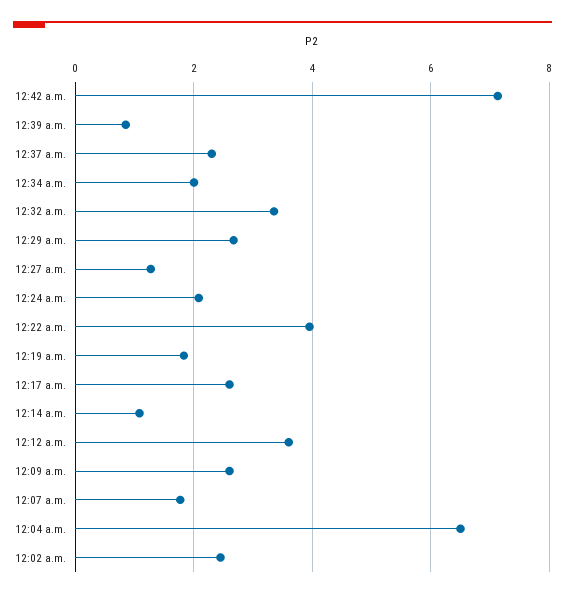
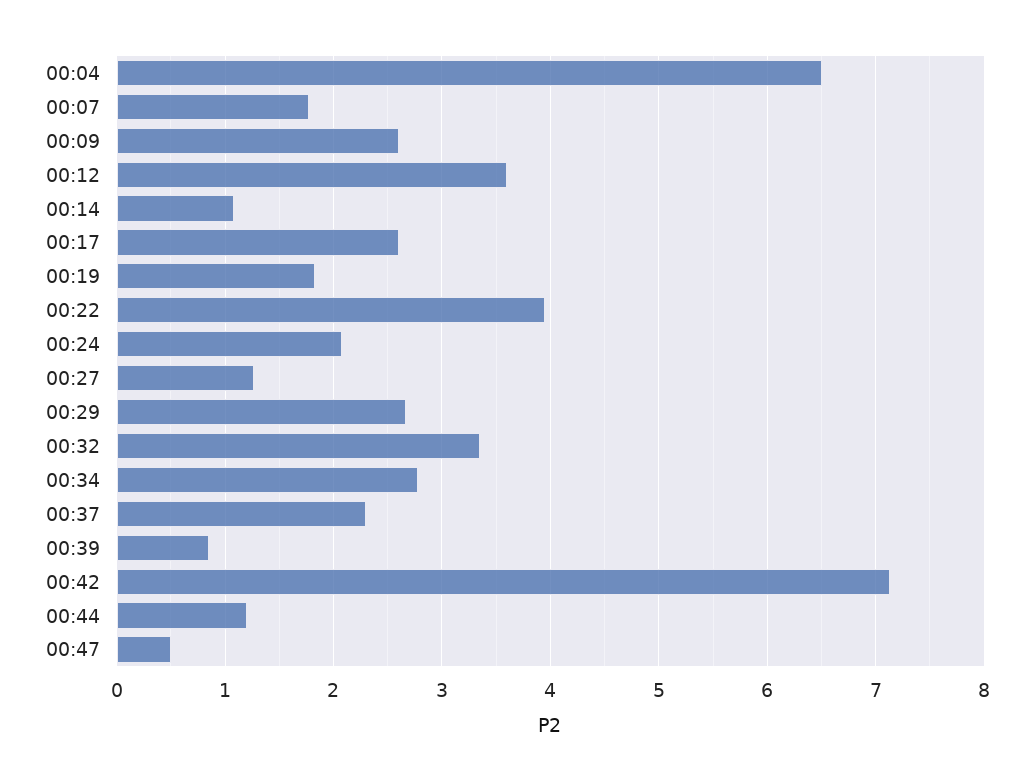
12:34 a.m.: 2 -> 2.8
12:02 a.m.: 2.4 -> none
00:44: none -> 1.2
00:47: none -> 0.5

